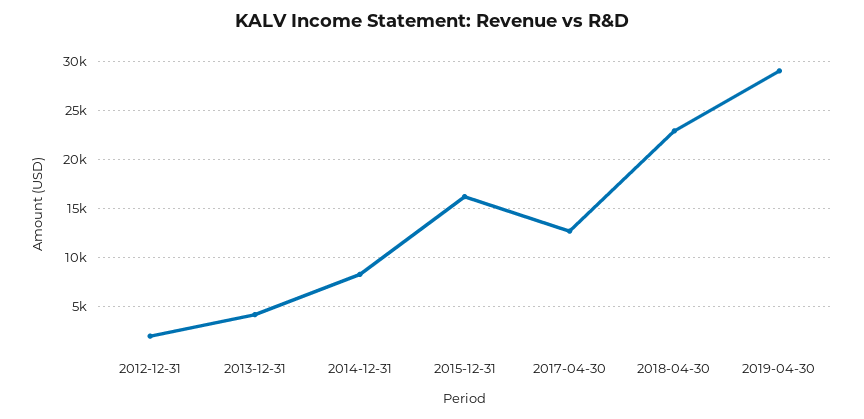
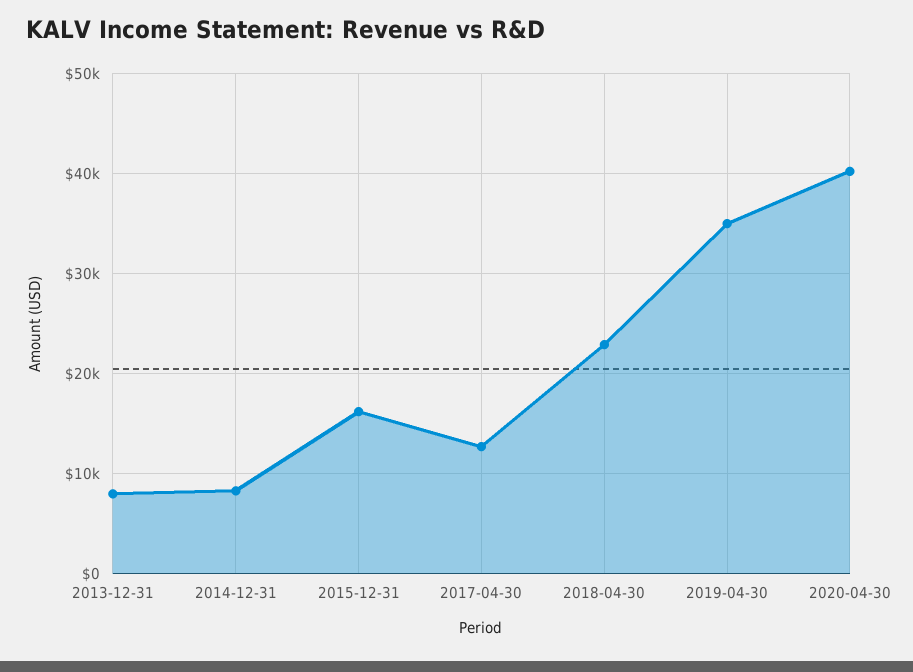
2012-12-31: 2000 -> none
2013-12-31: 4000 -> 8000
2019-04-30: 29000 -> 35000
2020-04-30: none -> 40000

